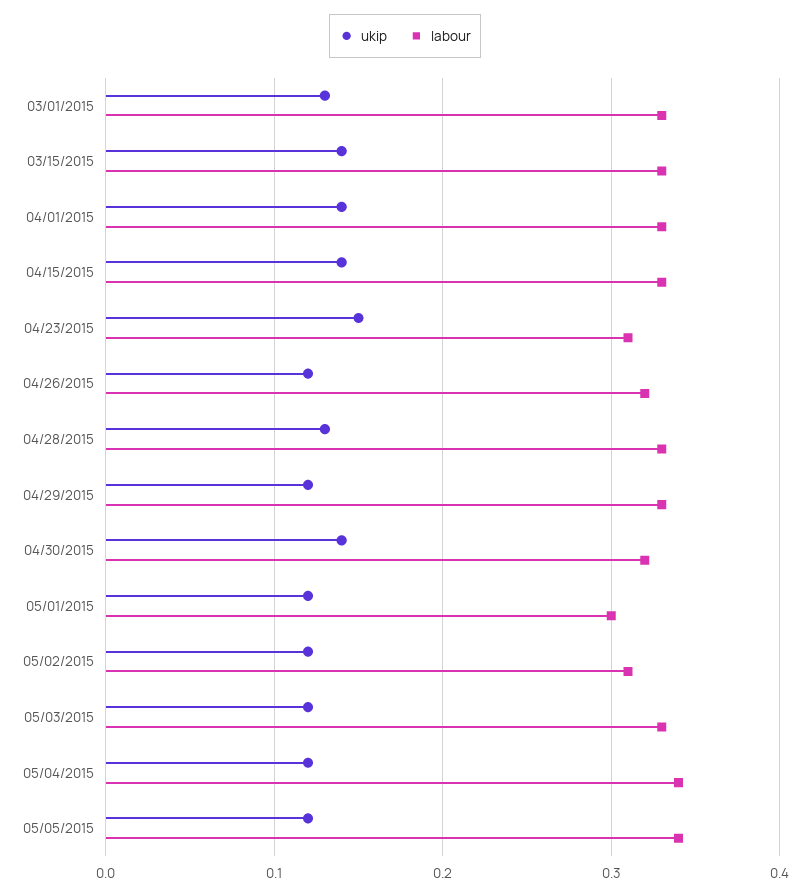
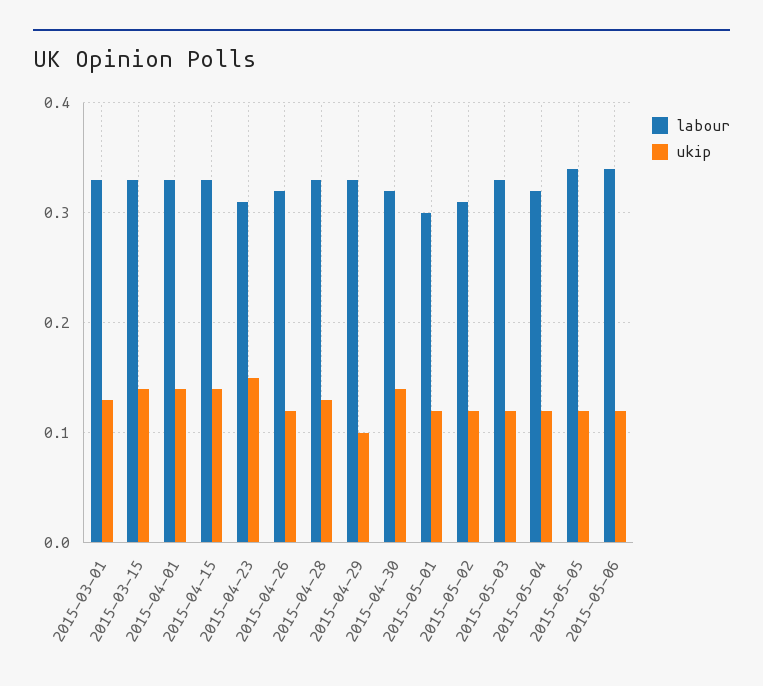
ukip, 04/29/2015: 0.12 -> 0.1
labour, 05/04/2015: 0.34 -> 0.32
labour, 2015-05-06: none -> 0.34
ukip, 2015-05-06: none -> 0.12

